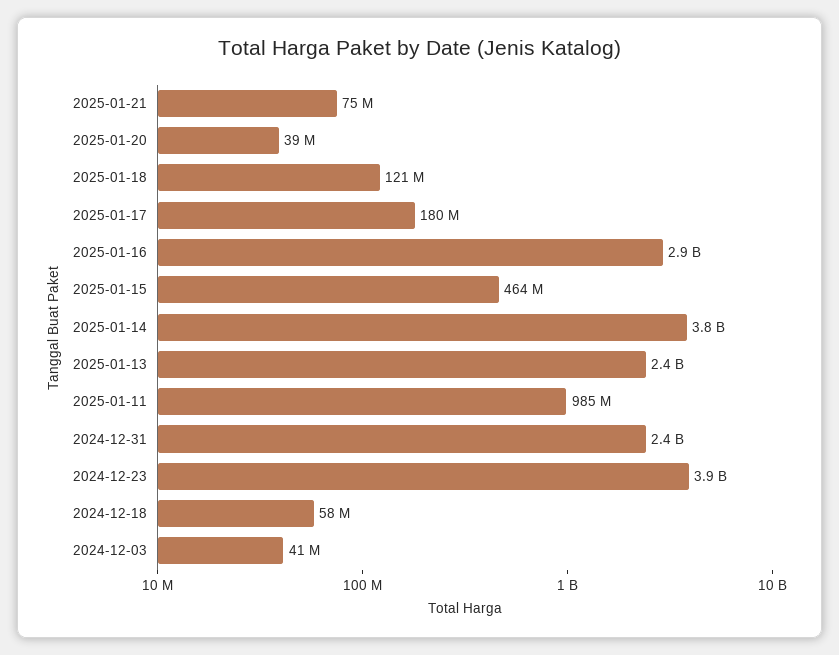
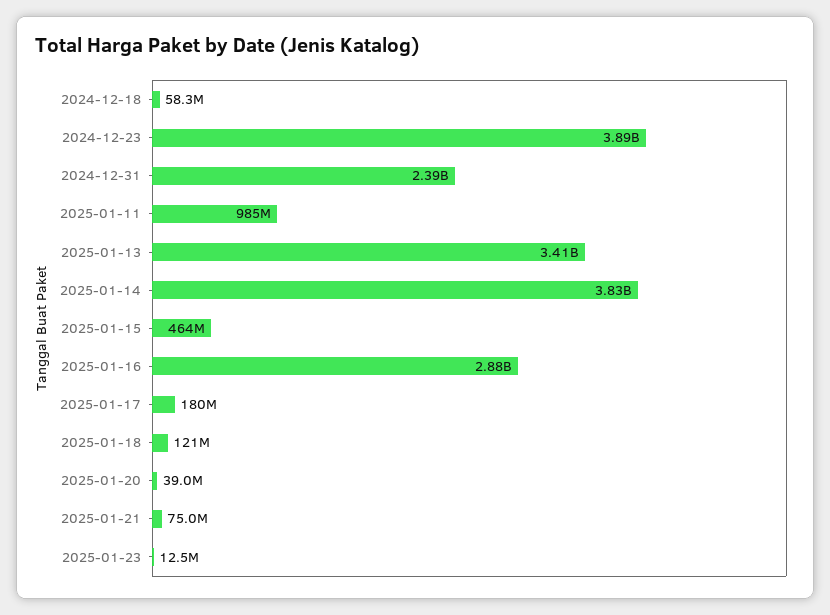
2025-01-13: 2400000000 -> 3410000000
2024-12-03: 41000000 -> none
2025-01-23: none -> 12500000

